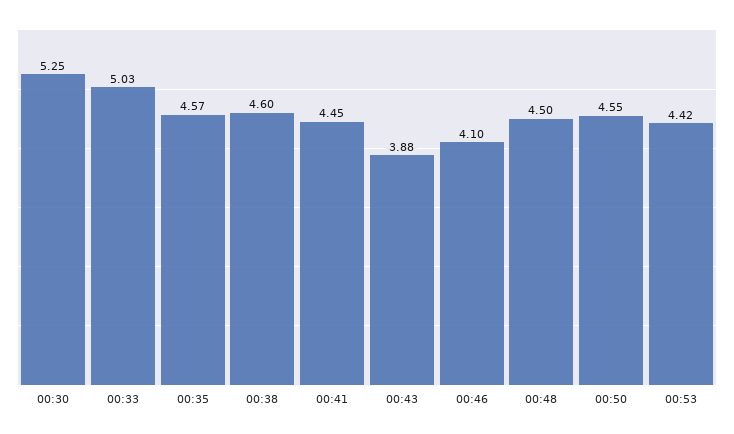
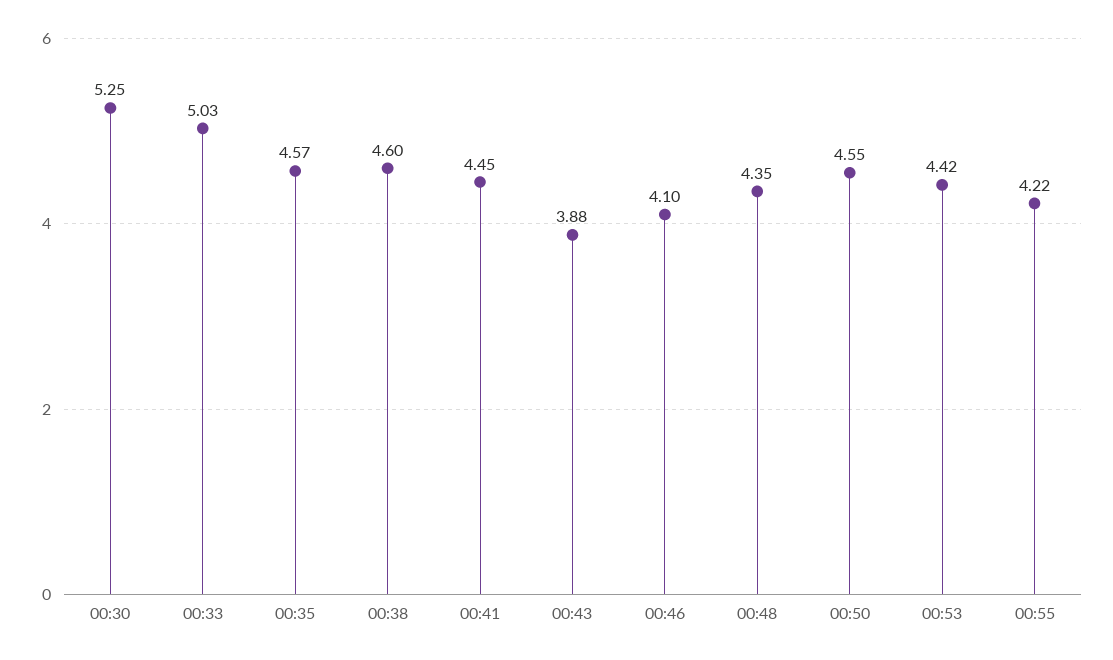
00:48: 4.5 -> 4.35
00:55: none -> 4.22

